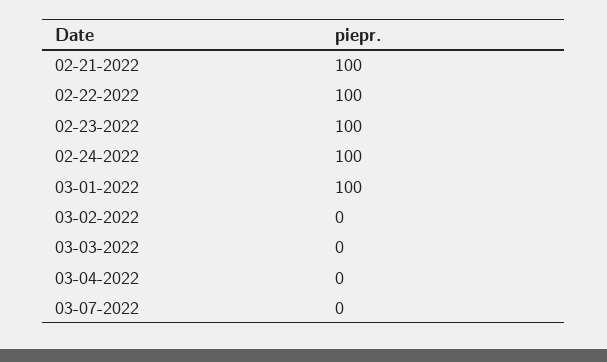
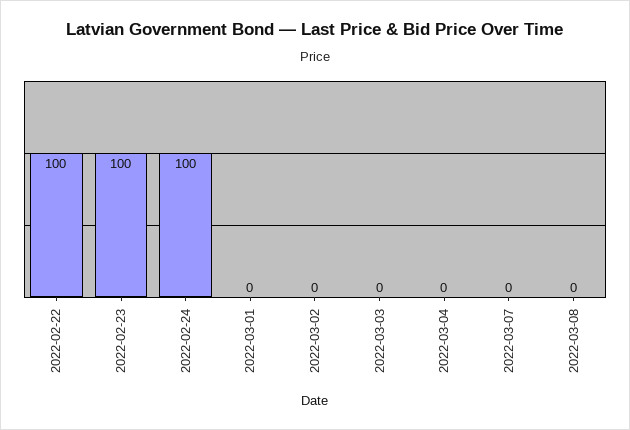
02-21-2022: 100 -> none
03-01-2022: 100 -> 0
2022-03-08: none -> 0

